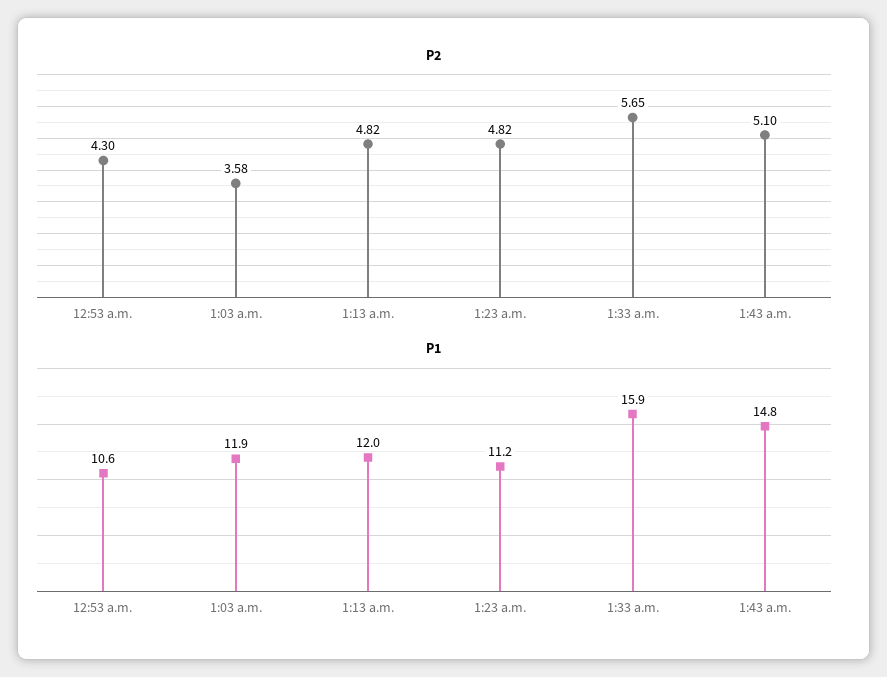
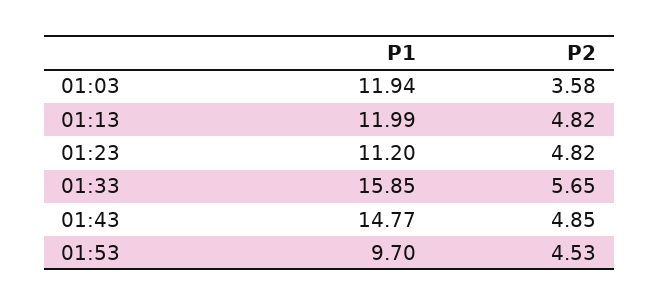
P2, 12:53 a.m.: 4.3 -> none
P2, 1:43 a.m.: 5.1 -> 4.85
P1, 12:53 a.m.: 10.6 -> none
P1, 01:53: none -> 9.7
P2, 01:53: none -> 4.53

